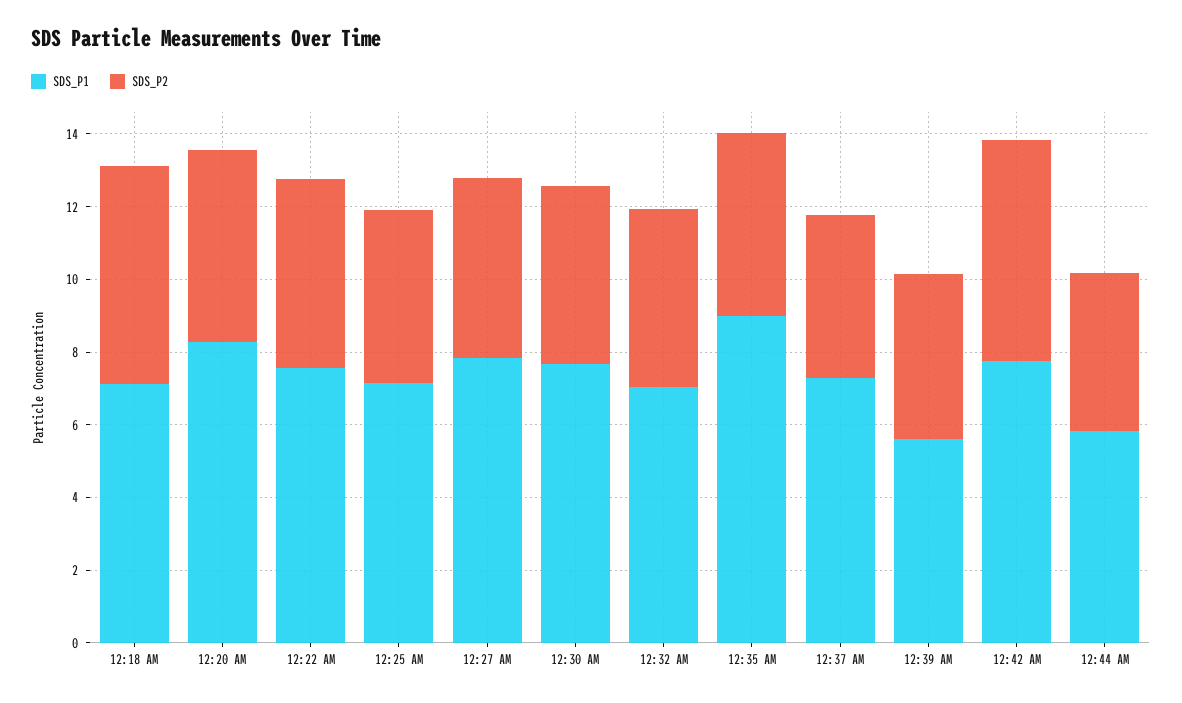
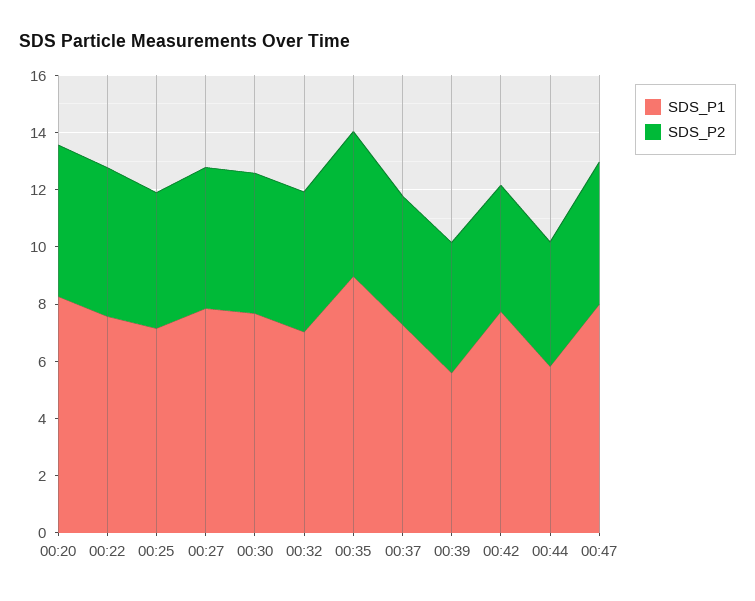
SDS_P1, 12:18 AM: 7 -> none
SDS_P2, 12:18 AM: 6 -> none
SDS_P2, 12:42 AM: 6 -> 4.5
SDS_P1, 00:47: none -> 8
SDS_P2, 00:47: none -> 5

